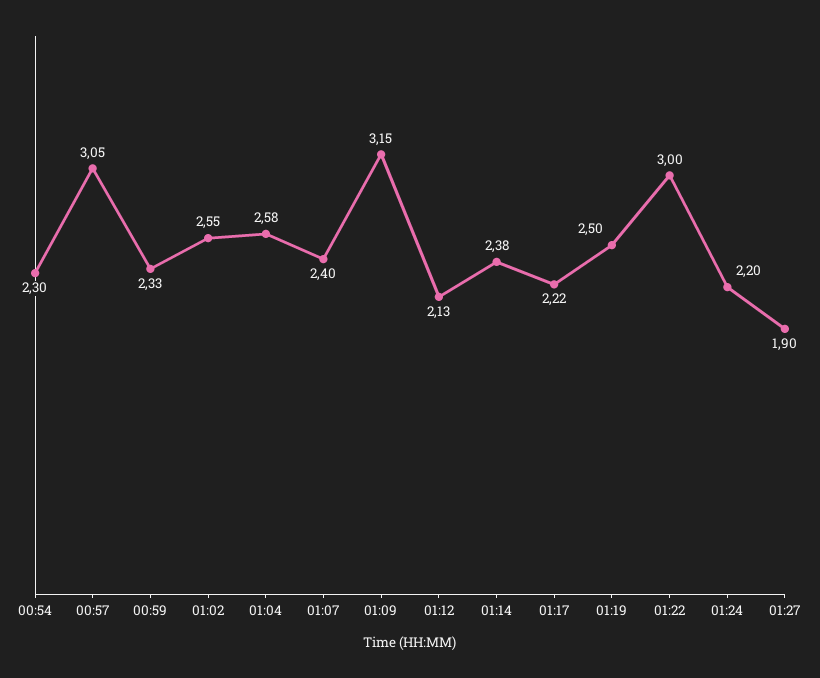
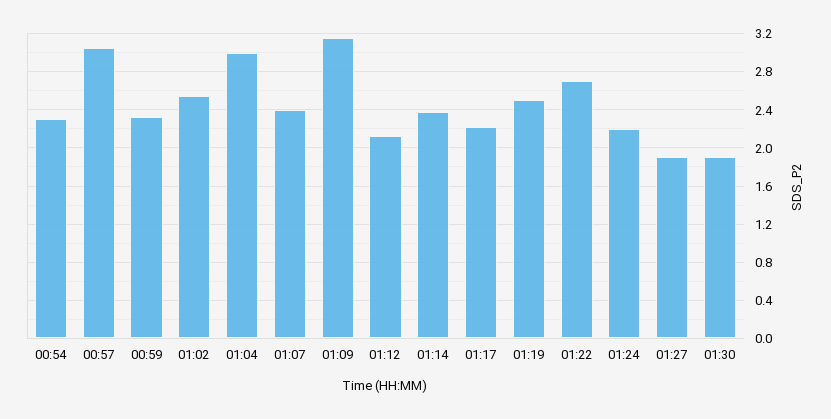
01:04: 2.58 -> 3
01:22: 3 -> 2.7
01:30: none -> 1.9

